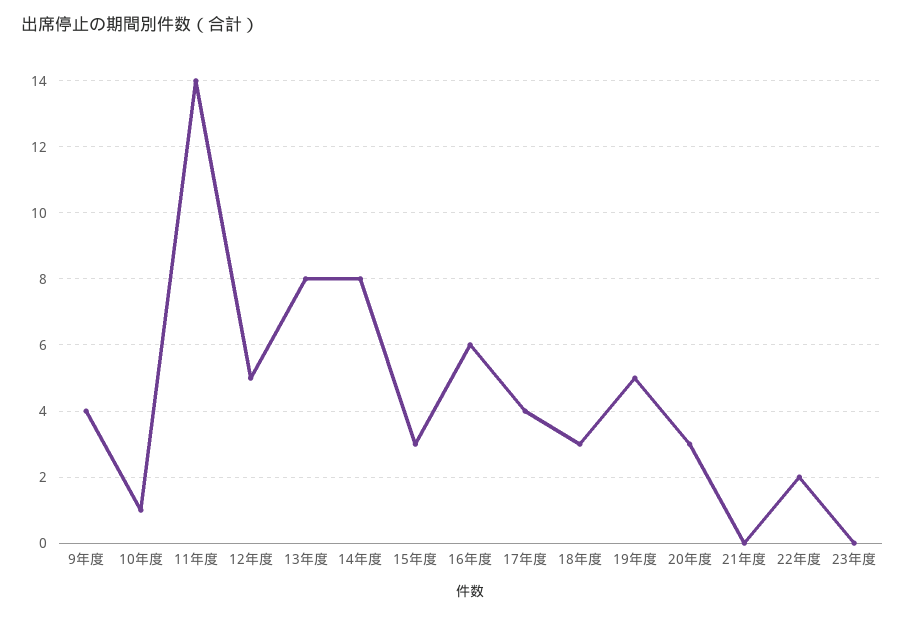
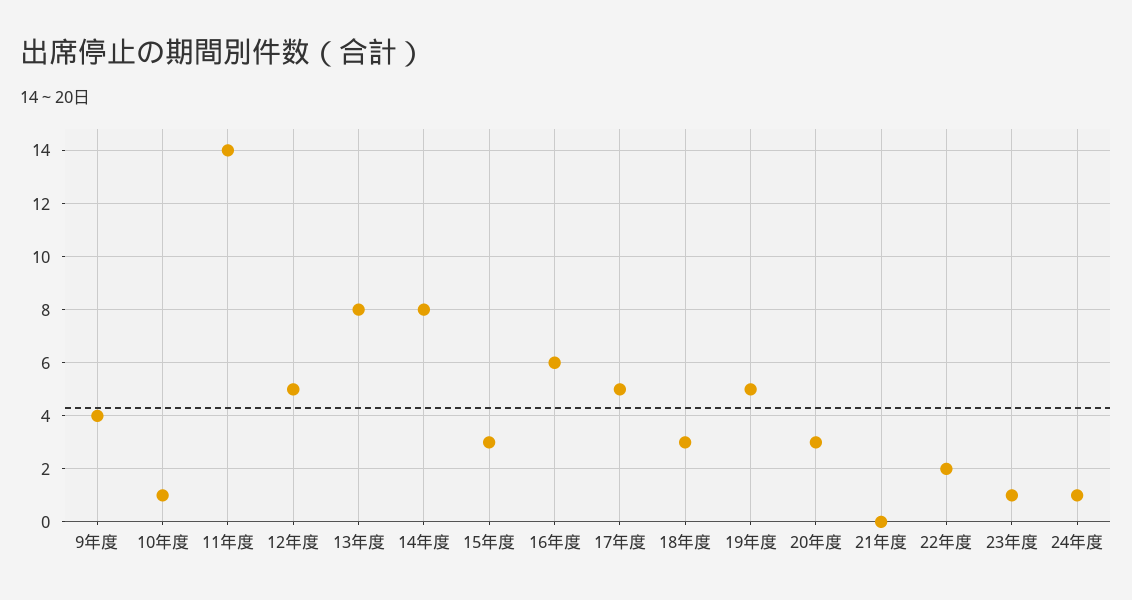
17年度: 4 -> 5
23年度: 0 -> 1
24年度: none -> 1

